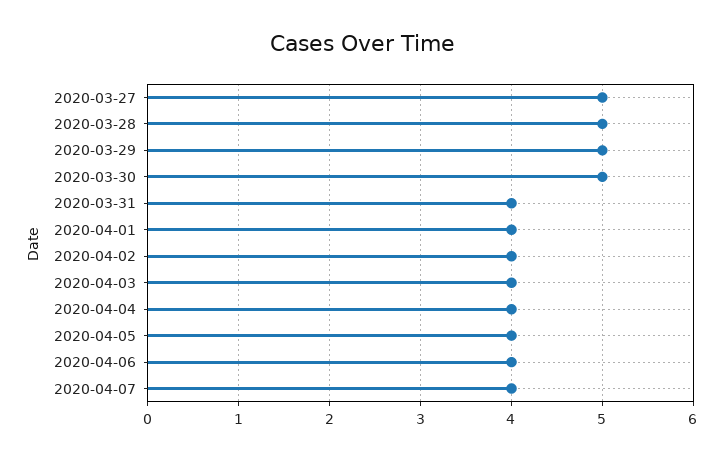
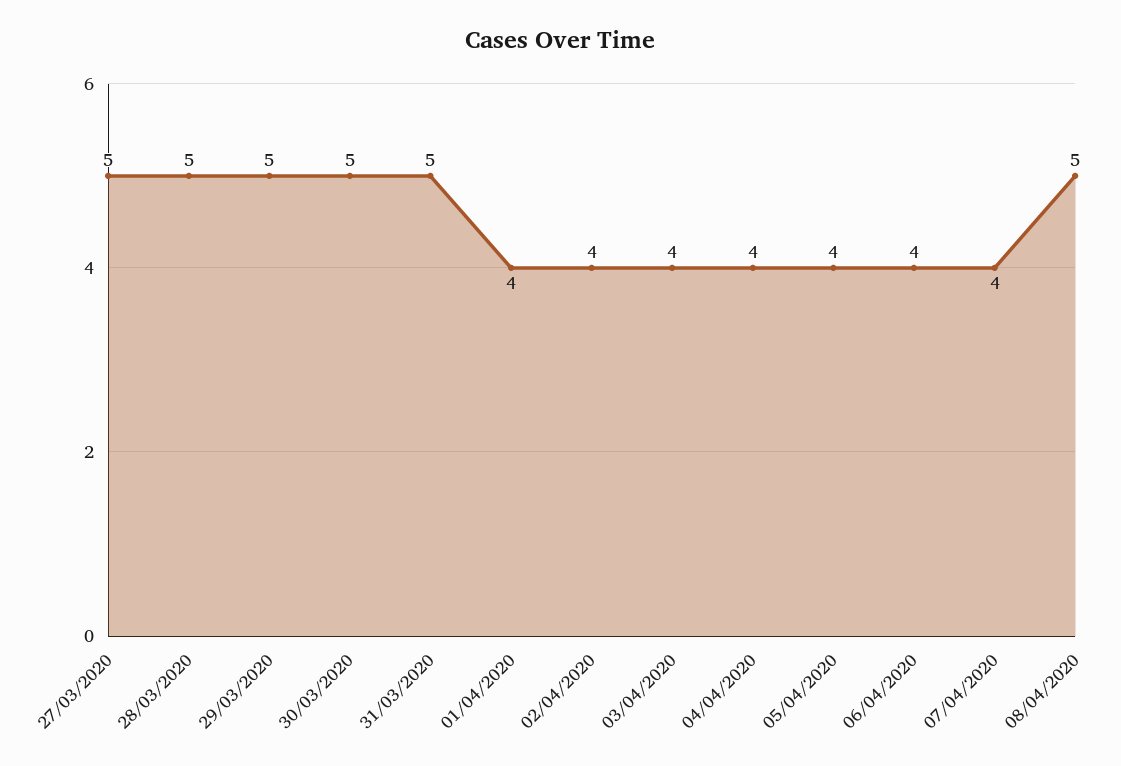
2020-03-31: 4 -> 5
08/04/2020: none -> 5

